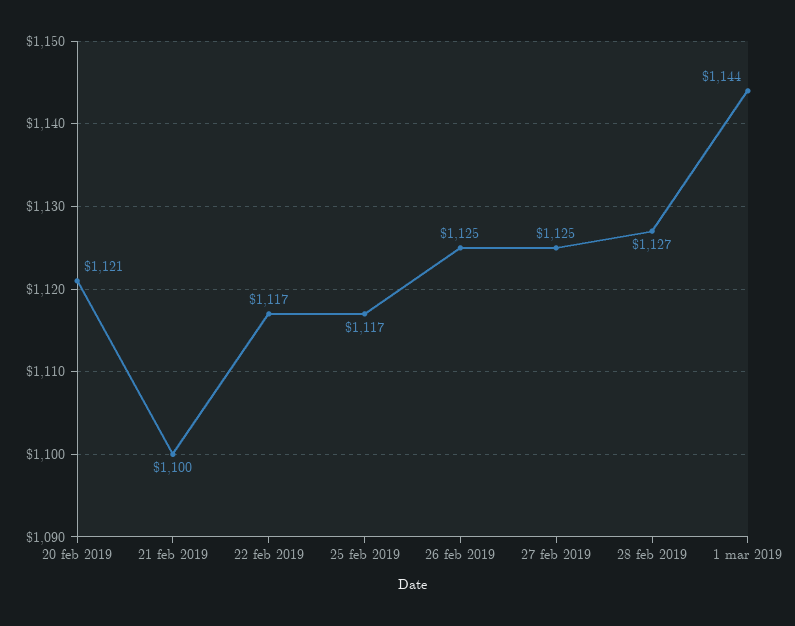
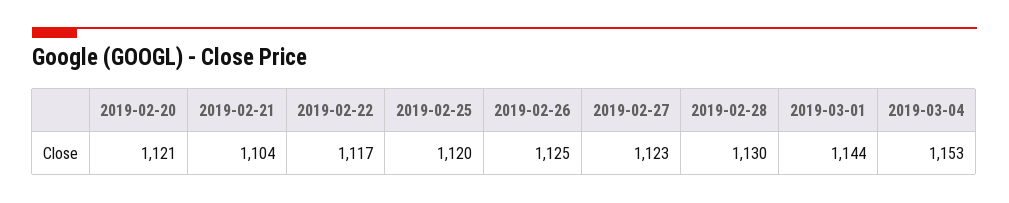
21 feb 2019: 1100 -> 1104
25 feb 2019: 1117 -> 1120
27 feb 2019: 1125 -> 1123
28 feb 2019: 1127 -> 1130
2019-03-04: none -> 1153

